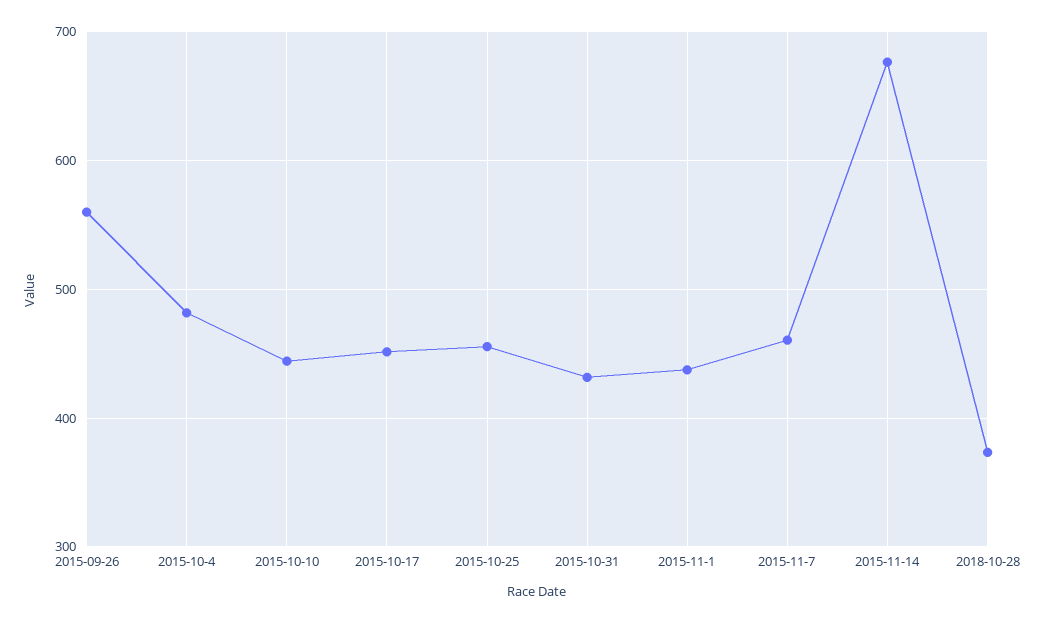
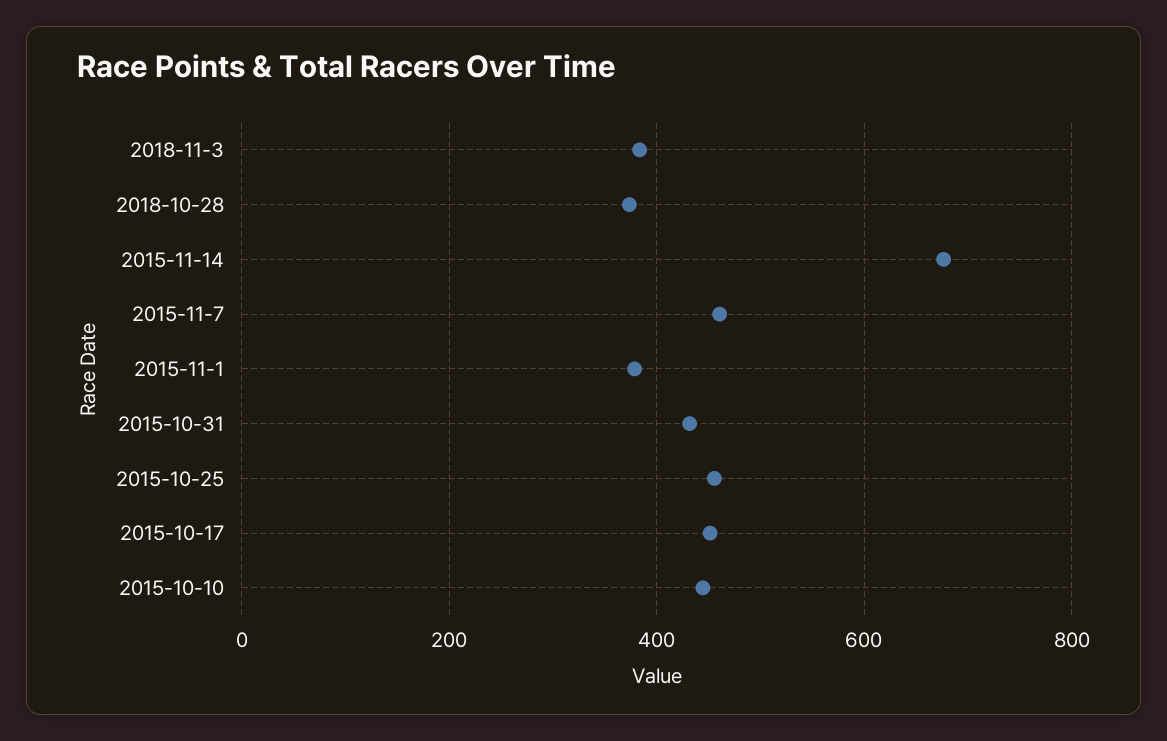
2015-09-26: 560 -> none
2015-10-4: 480 -> none
2015-11-1: 440 -> 380
2018-11-3: none -> 380

